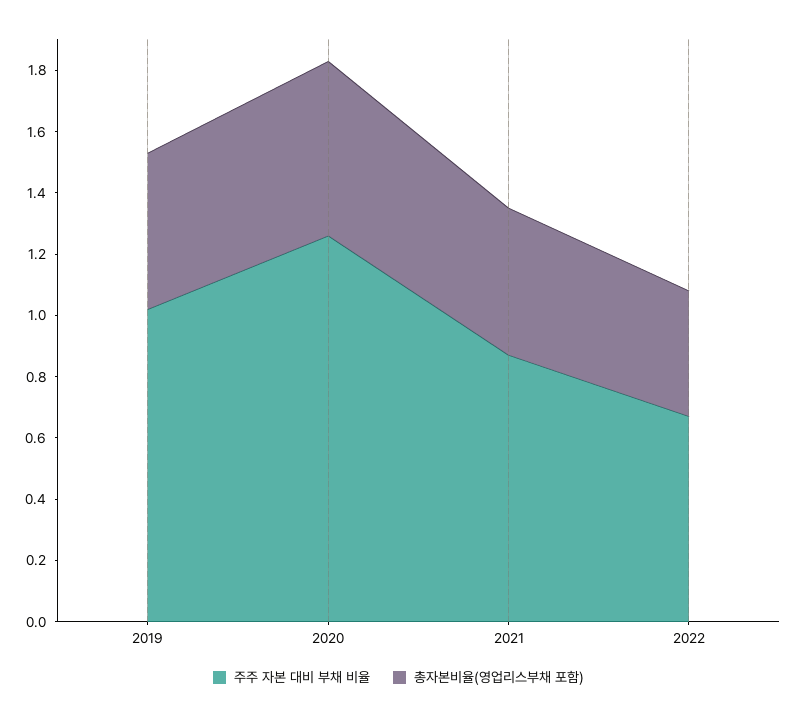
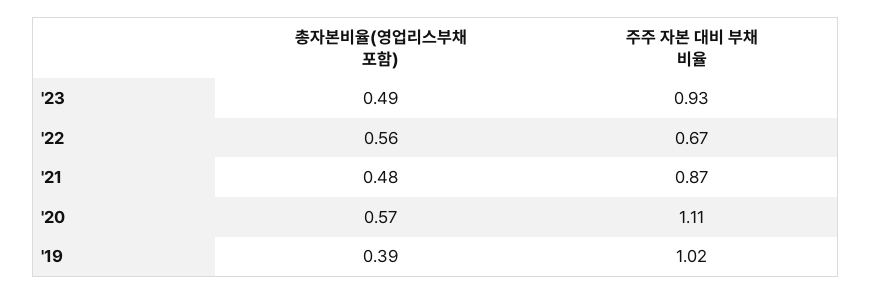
총자본비율(영업리스부채 포함), 2019: 0.5 -> 0.39
주주 자본 대비 부채 비율, 2020: 1.25 -> 1.11
총자본비율(영업리스부채 포함), 2022: 0.4 -> 0.56
총자본비율(영업리스부채 포함), '23: none -> 0.49
주주 자본 대비 부채 비율, '23: none -> 0.93

